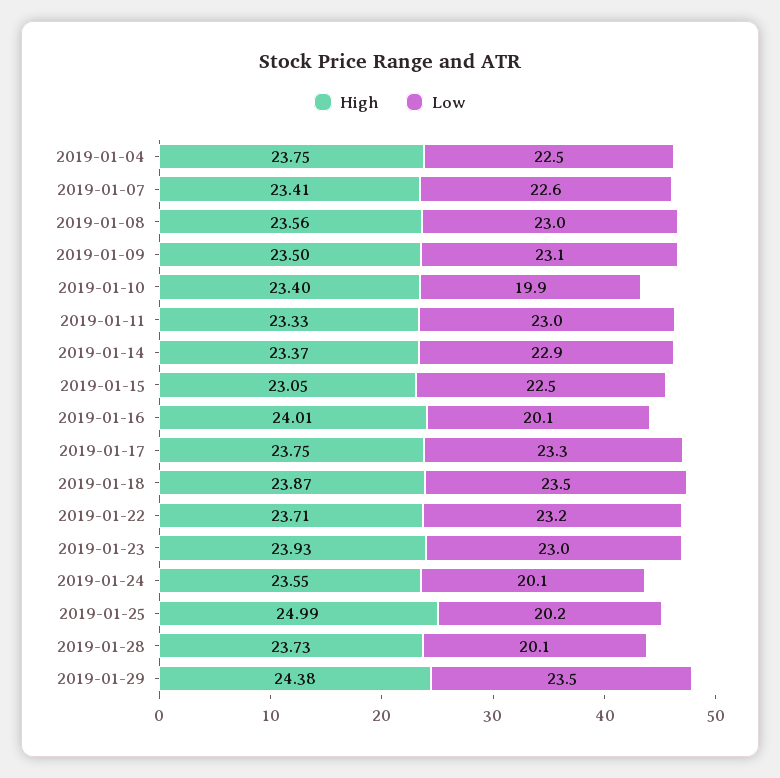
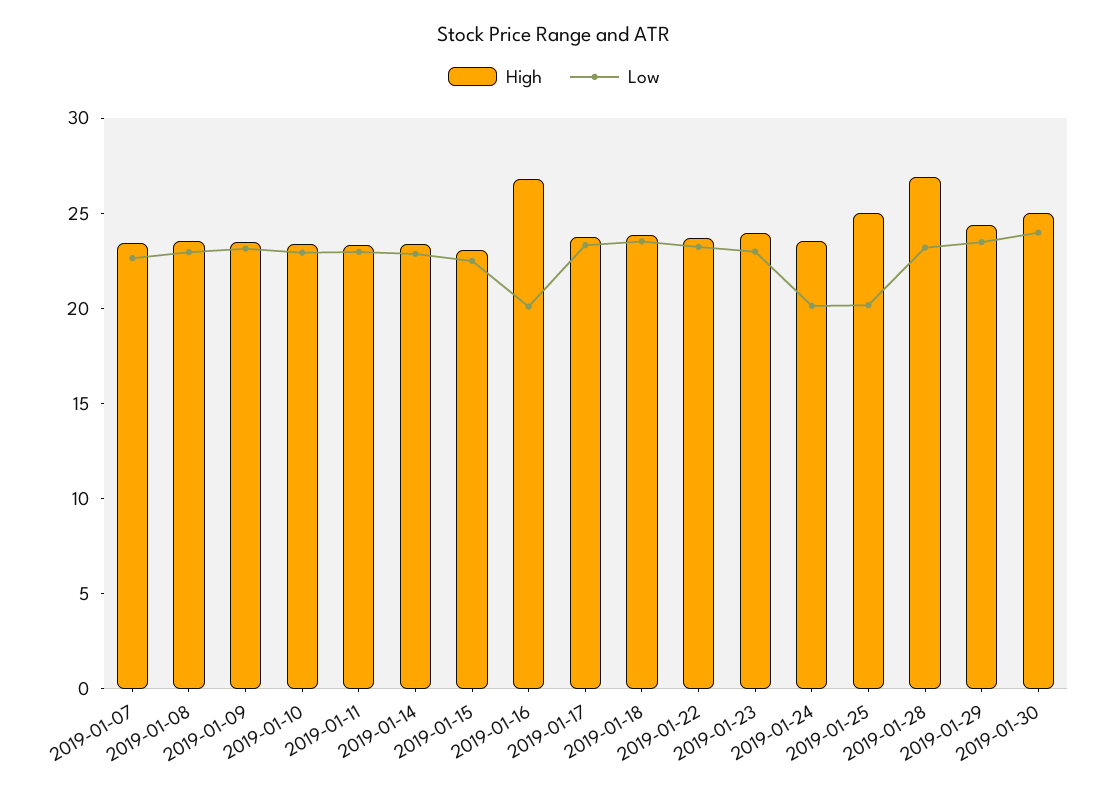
High, 2019-01-04: 23.75 -> none
Low, 2019-01-04: 22.5 -> none
Low, 2019-01-10: 19.9 -> 23
High, 2019-01-16: 24.01 -> 27
High, 2019-01-28: 23.73 -> 27
Low, 2019-01-28: 20.1 -> 23
High, 2019-01-30: none -> 25
Low, 2019-01-30: none -> 24

